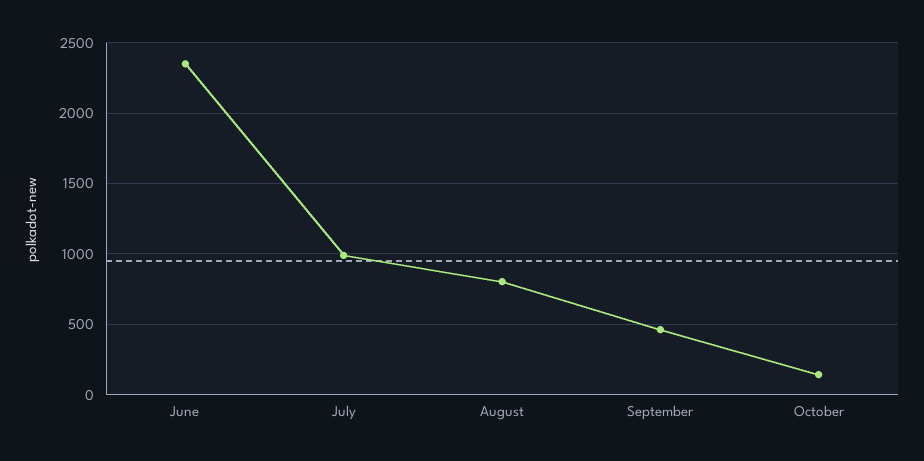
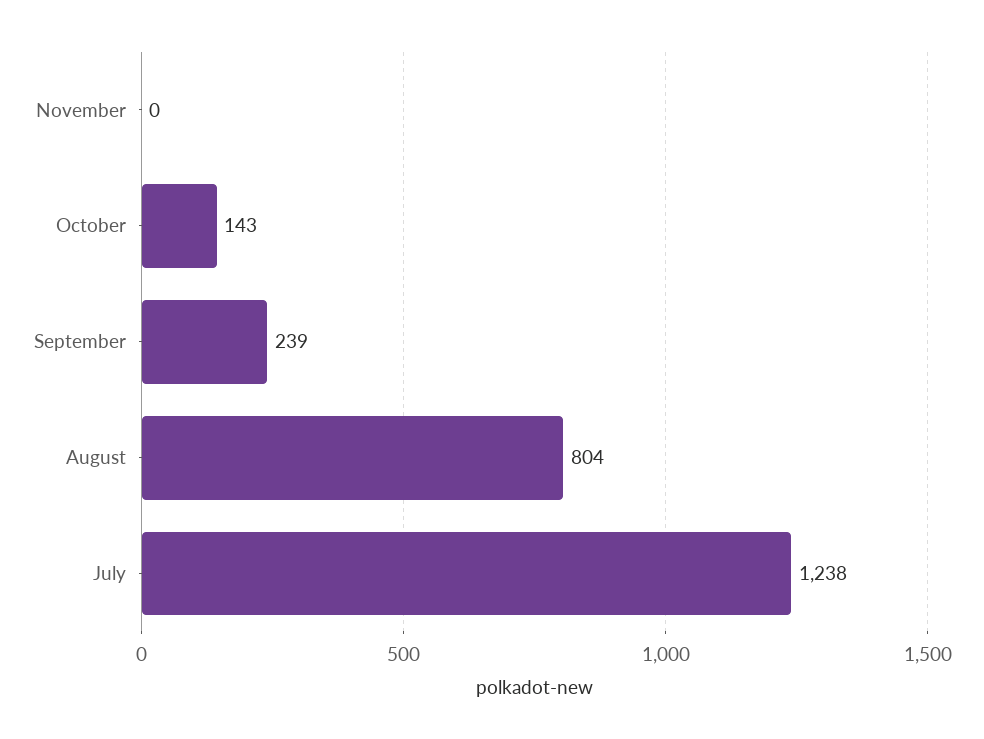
June: 2350 -> none
July: 1000 -> 1238
September: 450 -> 239
November: none -> 0

